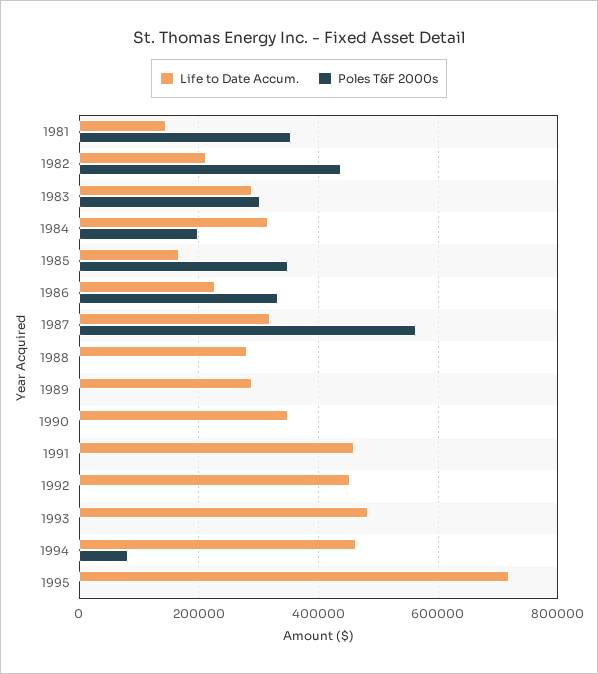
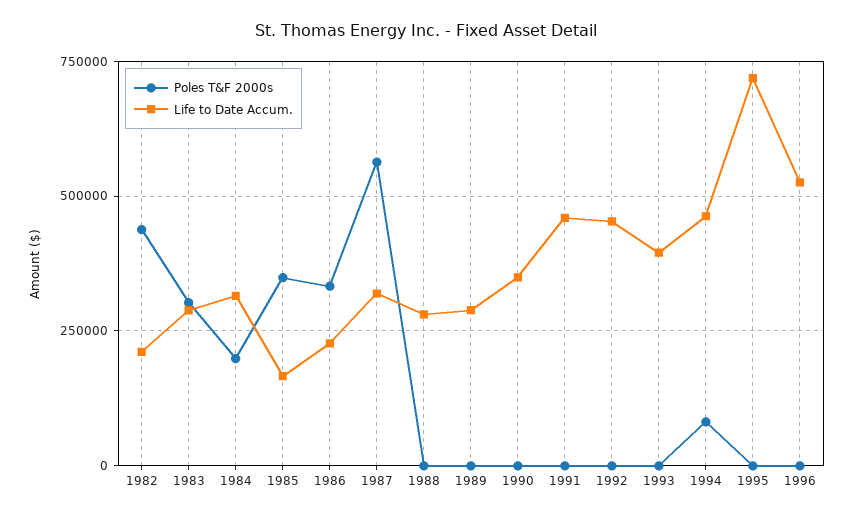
Life to Date Accum., 1981: 140000 -> none
Poles T&F 2000s, 1981: 360000 -> none
Life to Date Accum., 1993: 480000 -> 400000
Poles T&F 2000s, 1996: none -> 0
Life to Date Accum., 1996: none -> 525000

